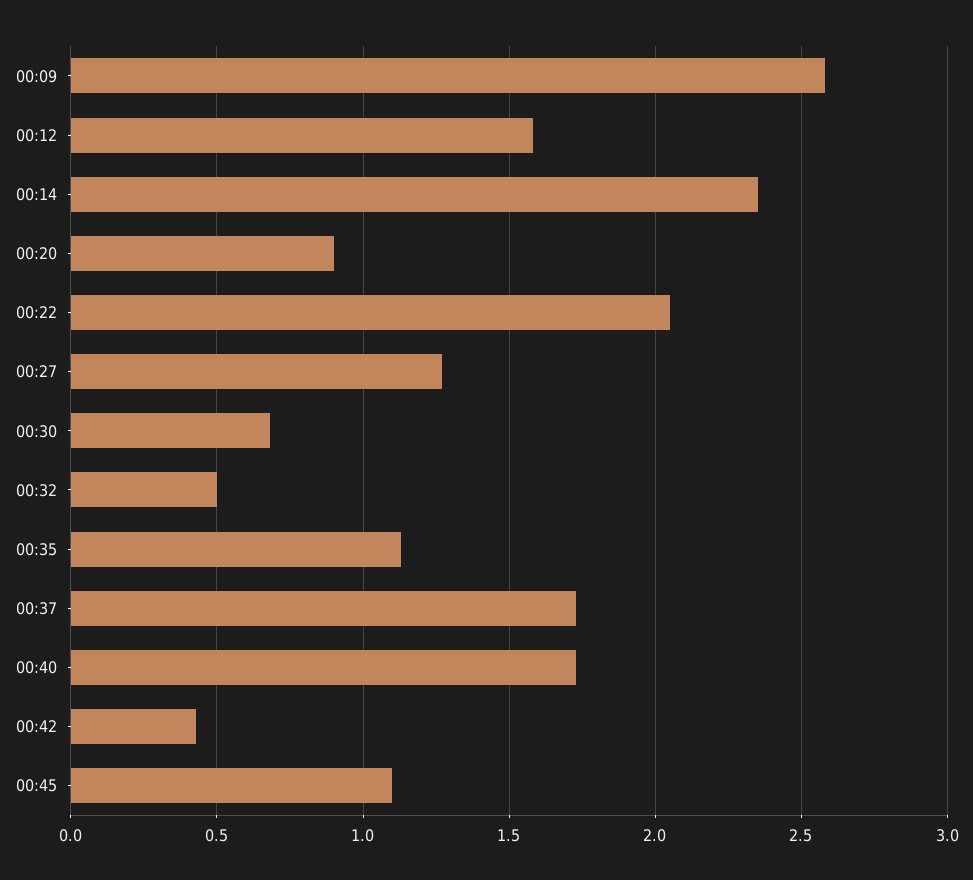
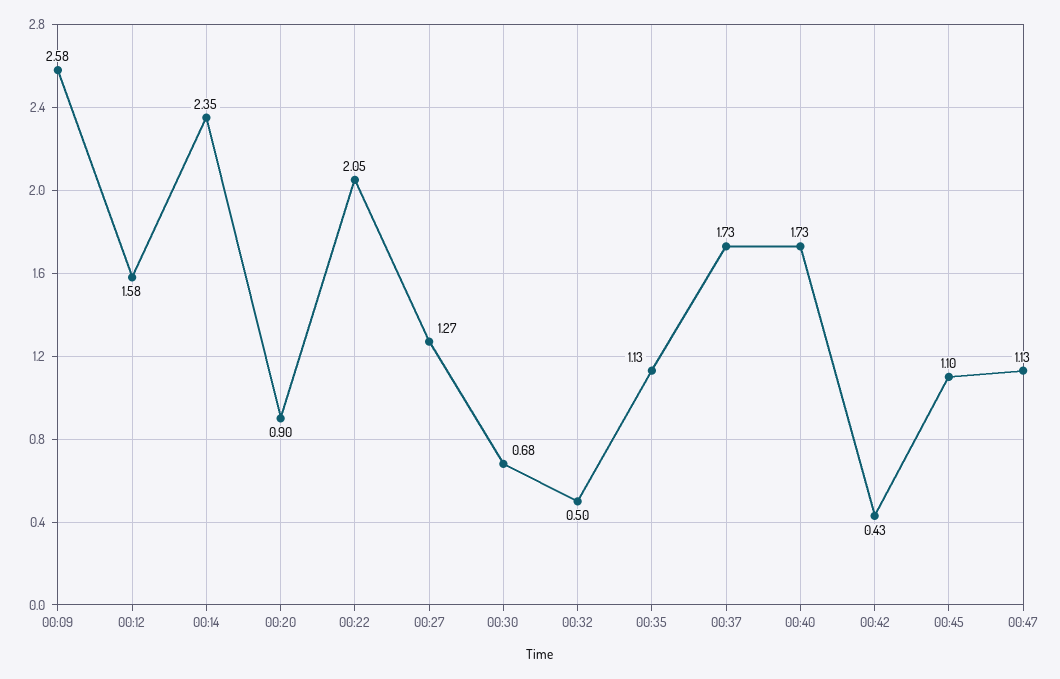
00:47: none -> 1.13

